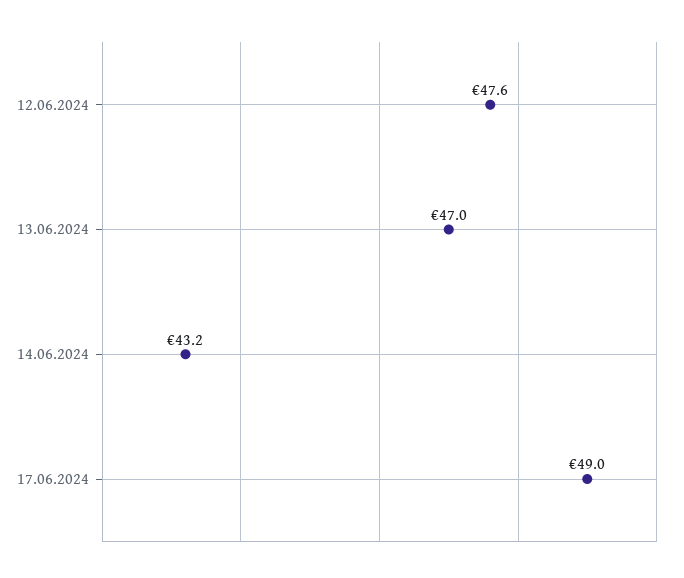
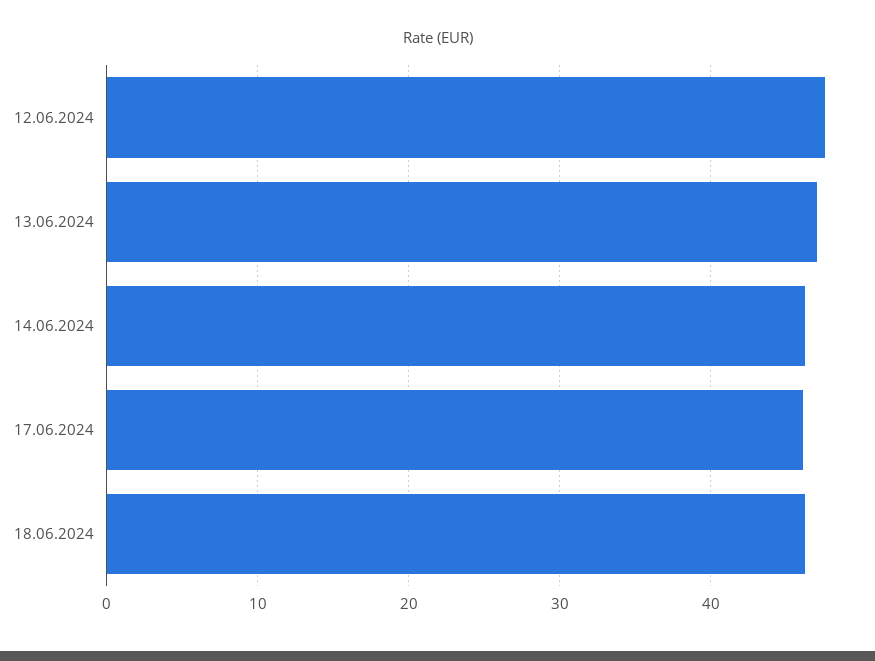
14.06.2024: 43.2 -> 46
17.06.2024: 49 -> 46
18.06.2024: none -> 46

